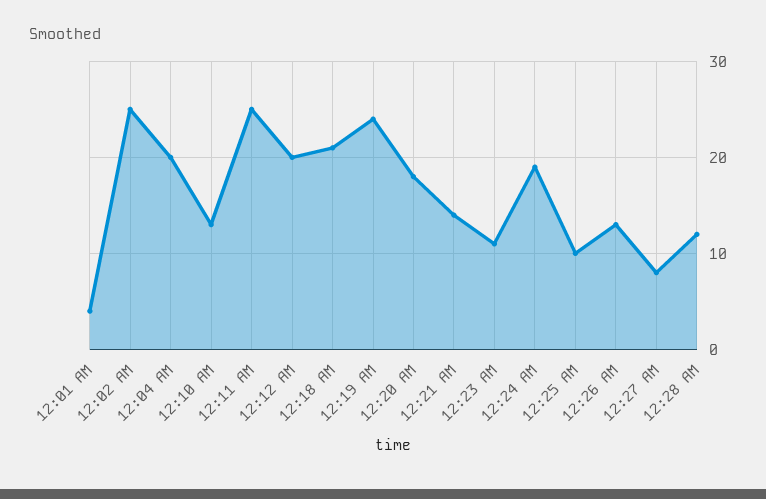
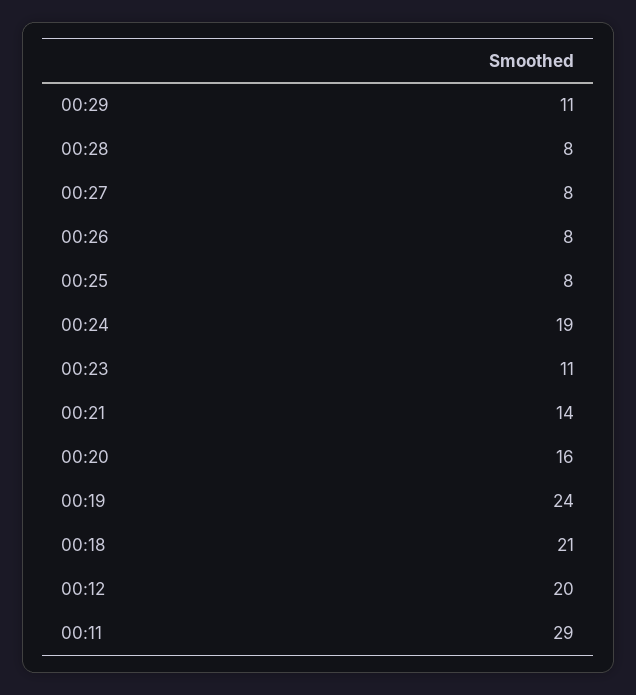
12:01 AM: 4 -> none
12:02 AM: 25 -> none
12:04 AM: 20 -> none
12:10 AM: 13 -> none
12:11 AM: 25 -> 29
12:20 AM: 18 -> 16
12:25 AM: 10 -> 8
12:26 AM: 13 -> 8
12:28 AM: 12 -> 8
00:29: none -> 11

